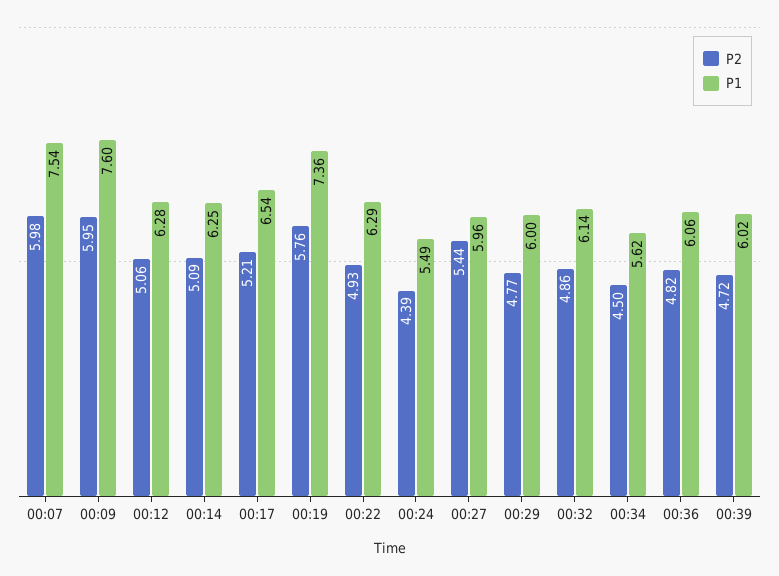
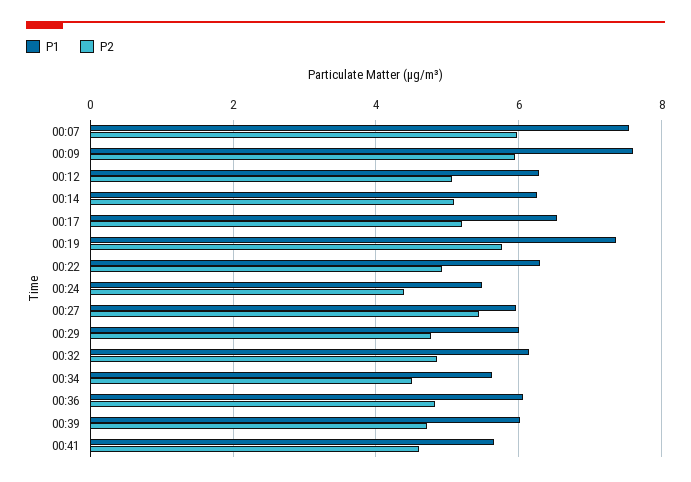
P1, 00:41: none -> 5.6
P2, 00:41: none -> 4.6

